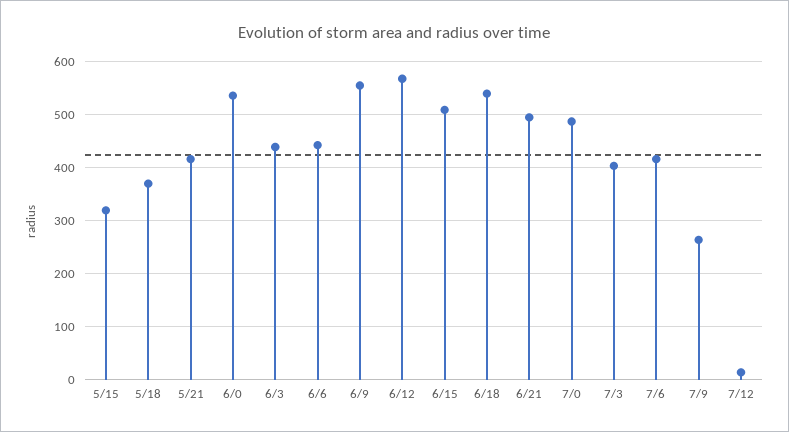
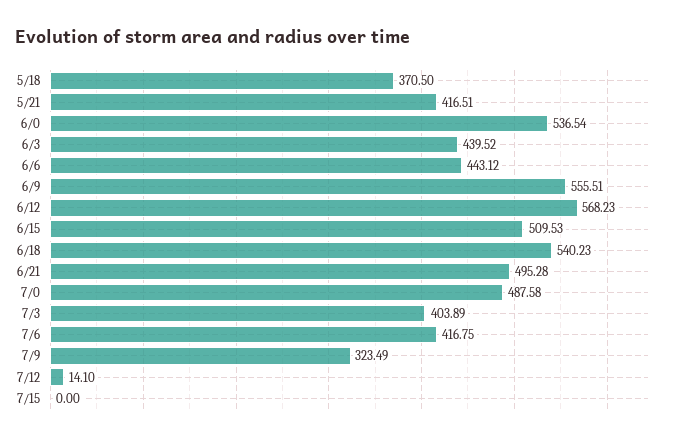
5/15: 320 -> none
7/9: 260 -> 323.49
7/15: none -> 0

